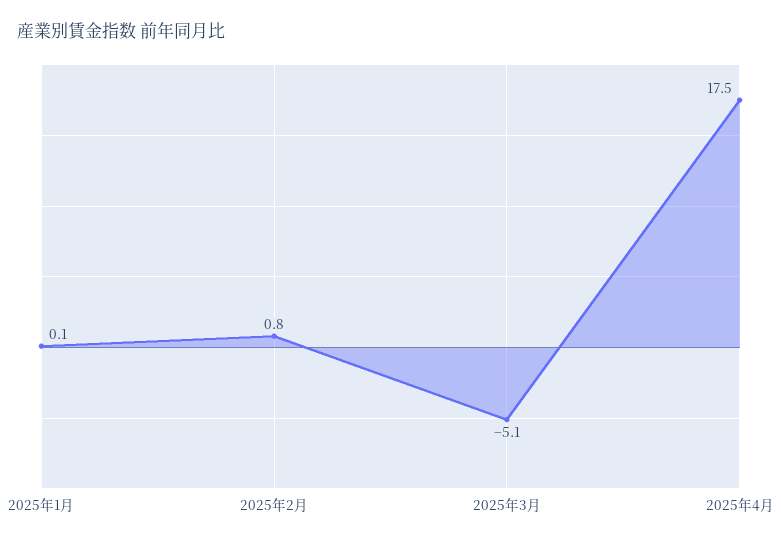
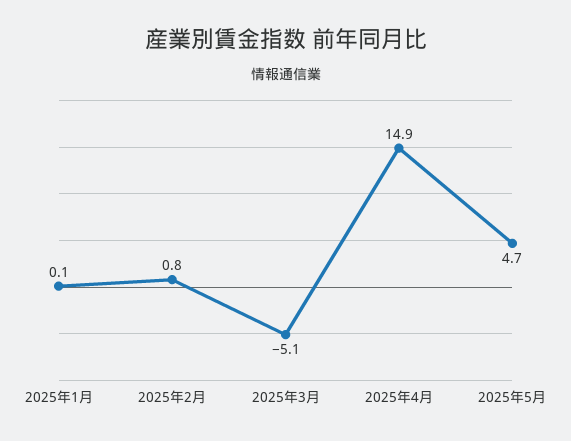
2025年4月: 17.5 -> 14.9
2025年5月: none -> 4.7

